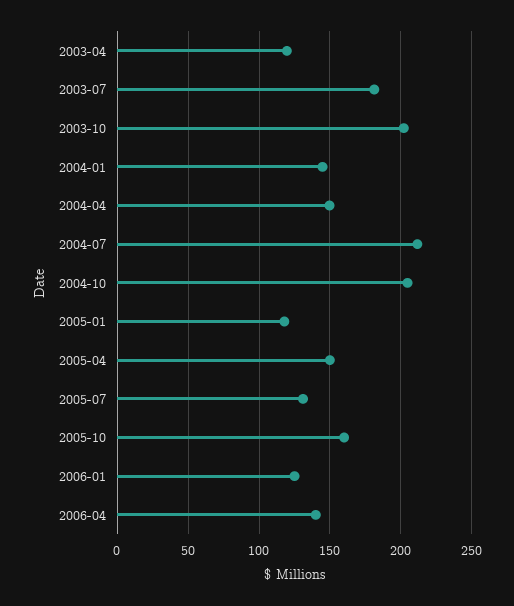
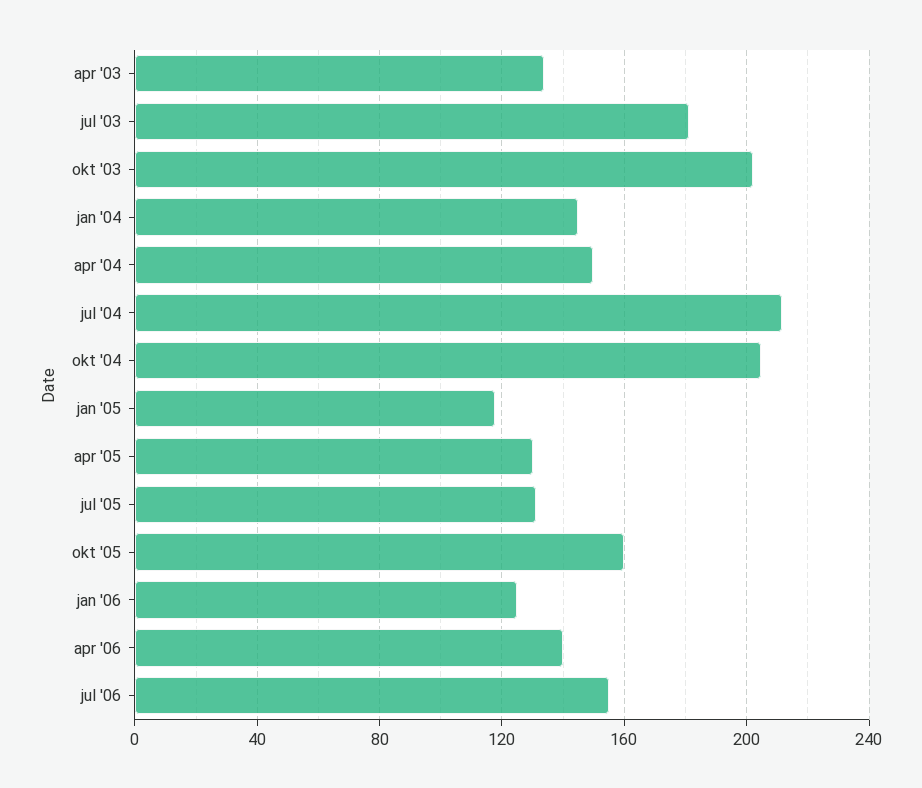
2003-04: 120 -> 135
2005-04: 150 -> 130
jul '06: none -> 155

